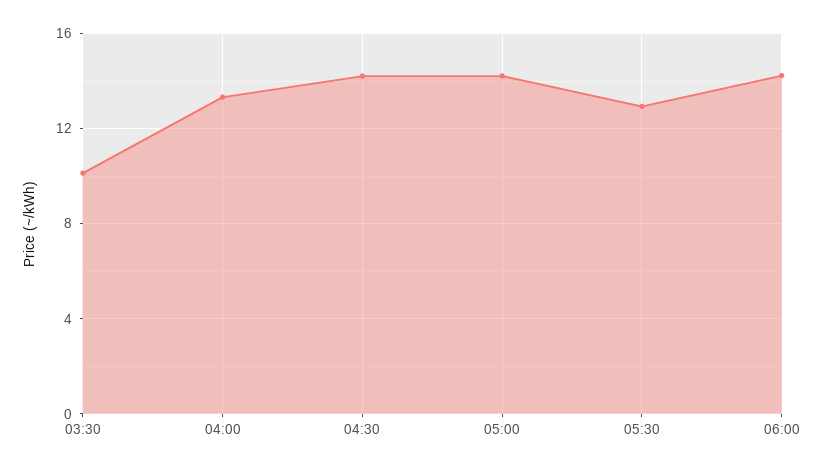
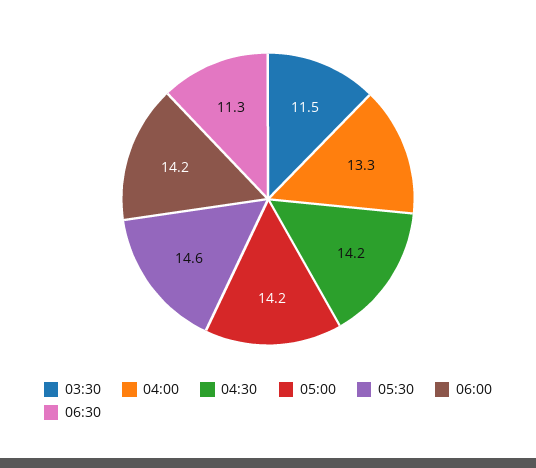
03:30: 10 -> 11.5
05:30: 13 -> 14.6
06:30: none -> 11.3

